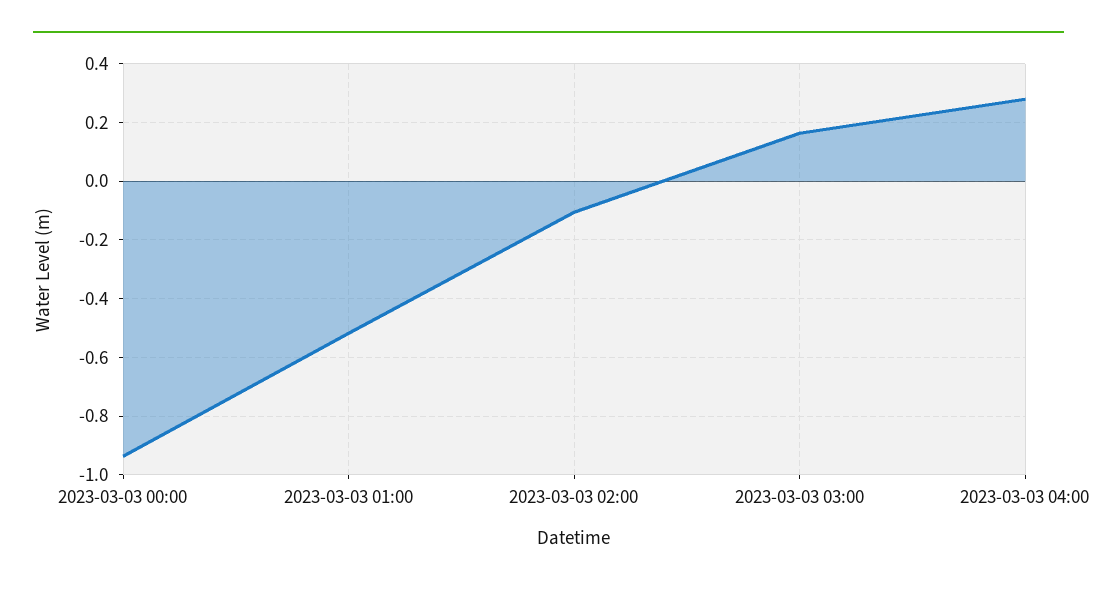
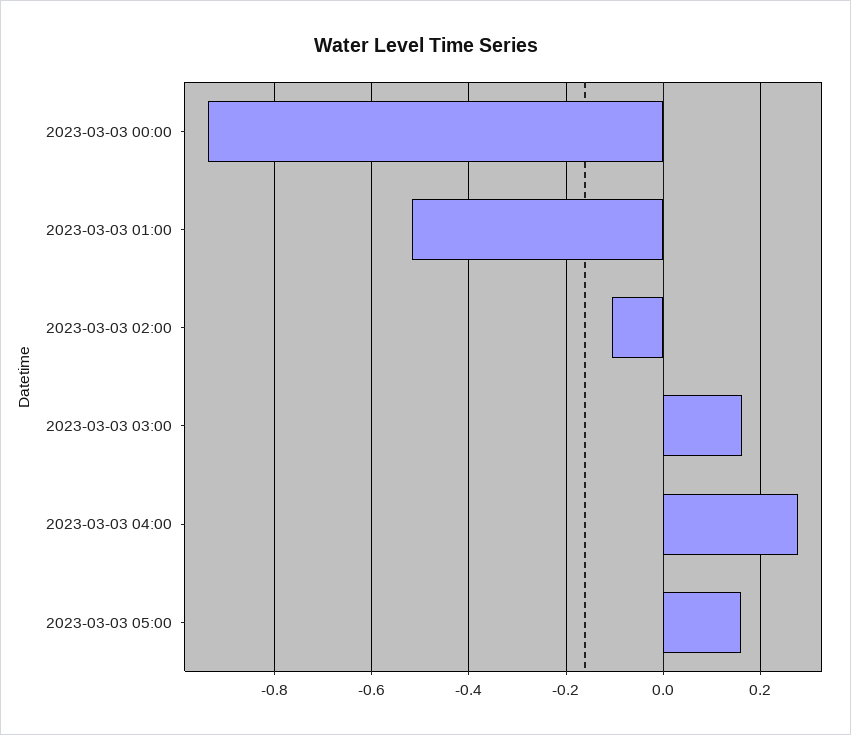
2023-03-03 05:00: none -> 0.16

